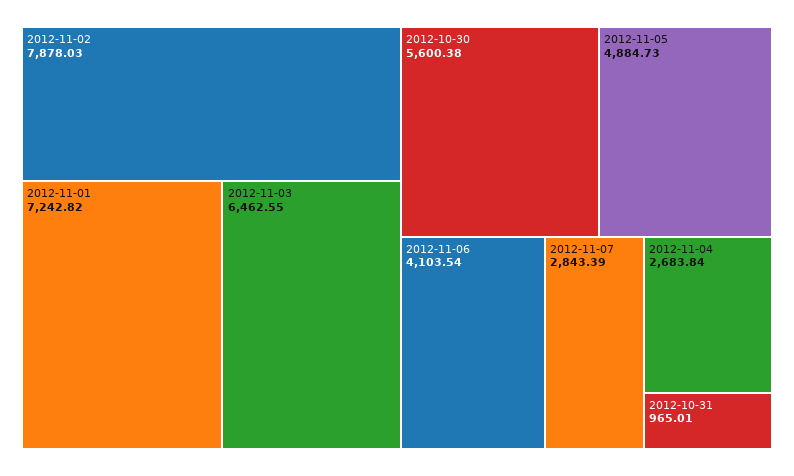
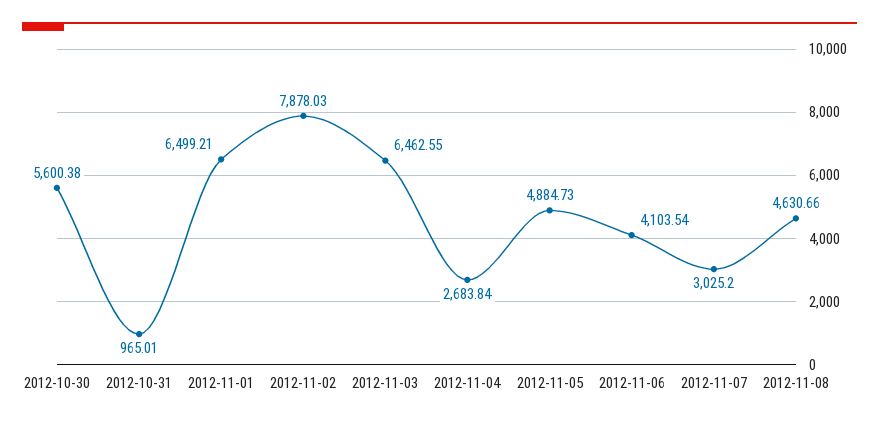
2012-11-01: 7242.82 -> 6499.21
2012-11-07: 2843.39 -> 3025.2
2012-11-08: none -> 4630.66

